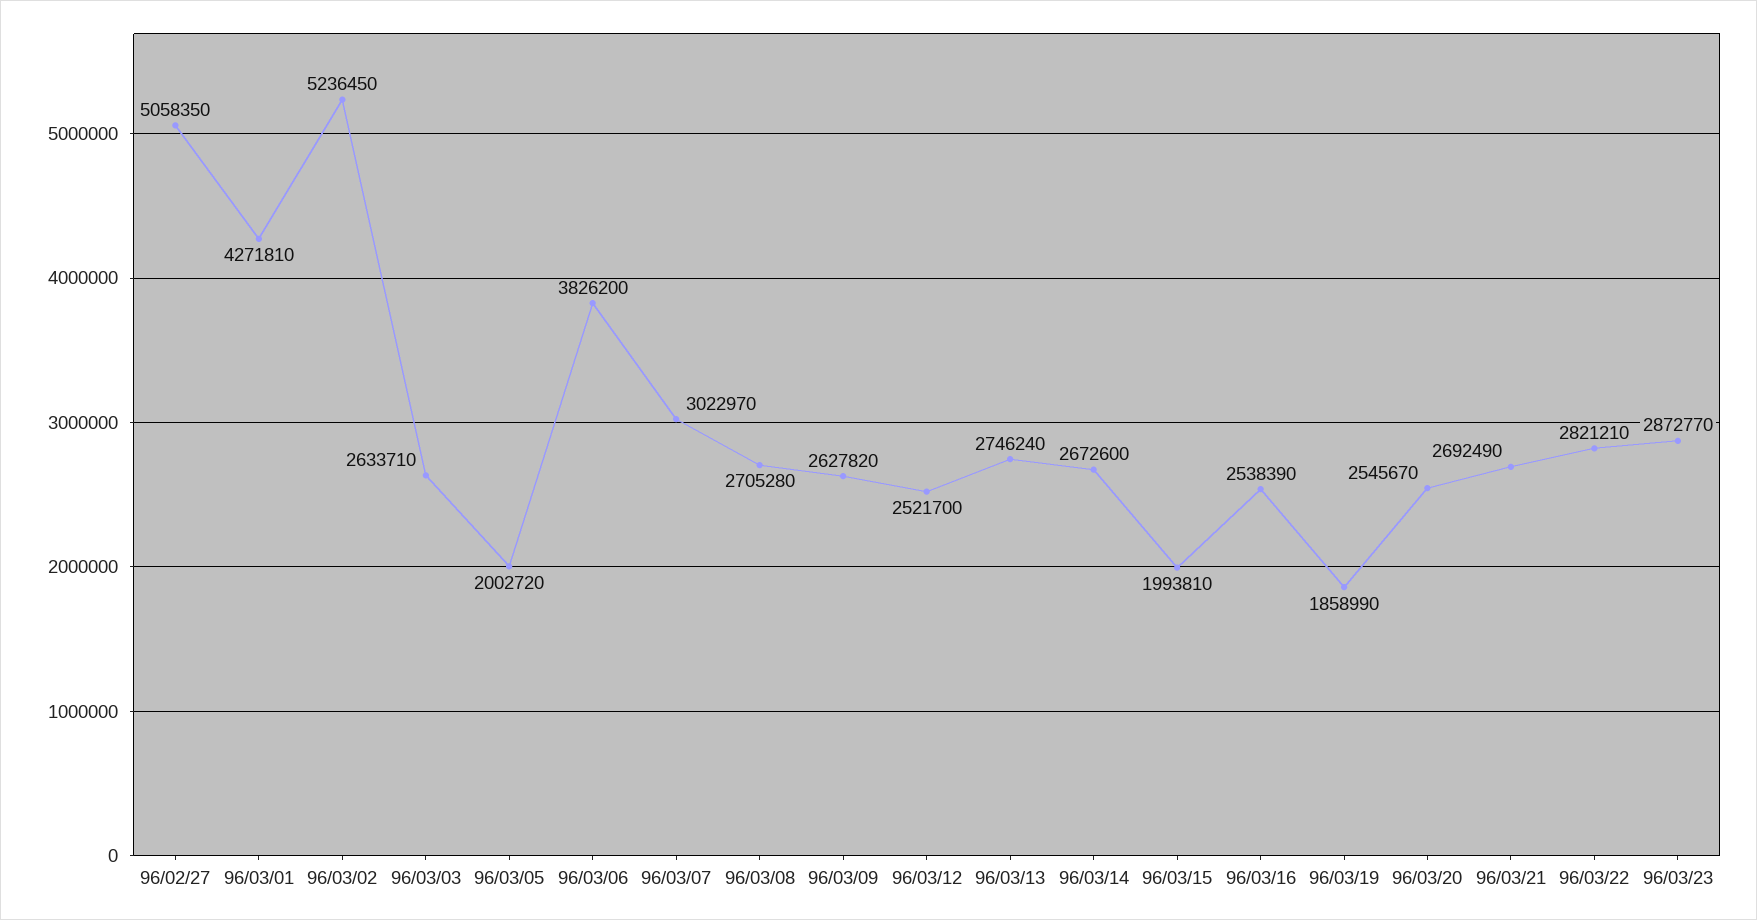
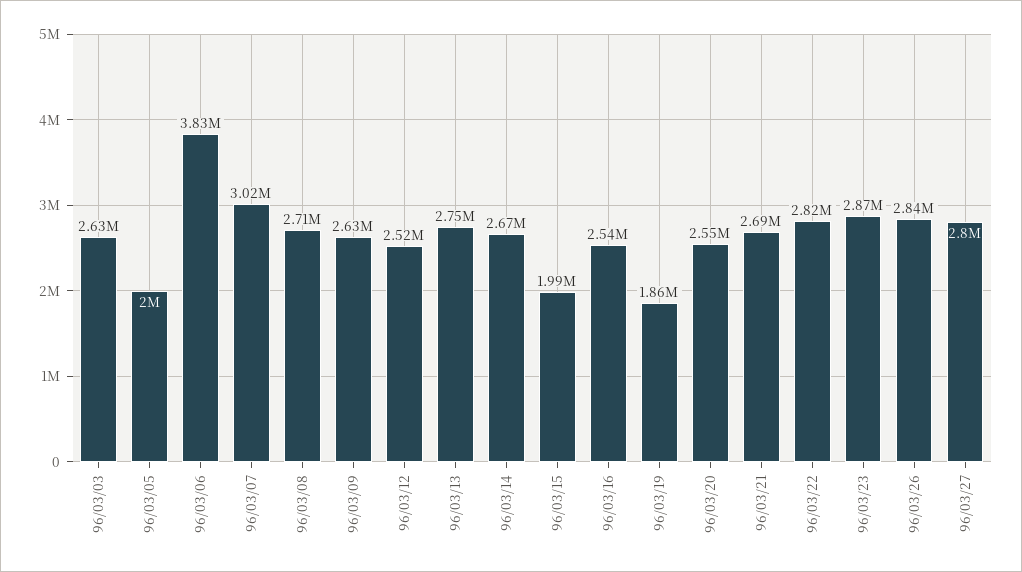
96/02/27: 5058350 -> none
96/03/01: 4271810 -> none
96/03/02: 5236450 -> none
96/03/26: none -> 2840000
96/03/27: none -> 2800000

